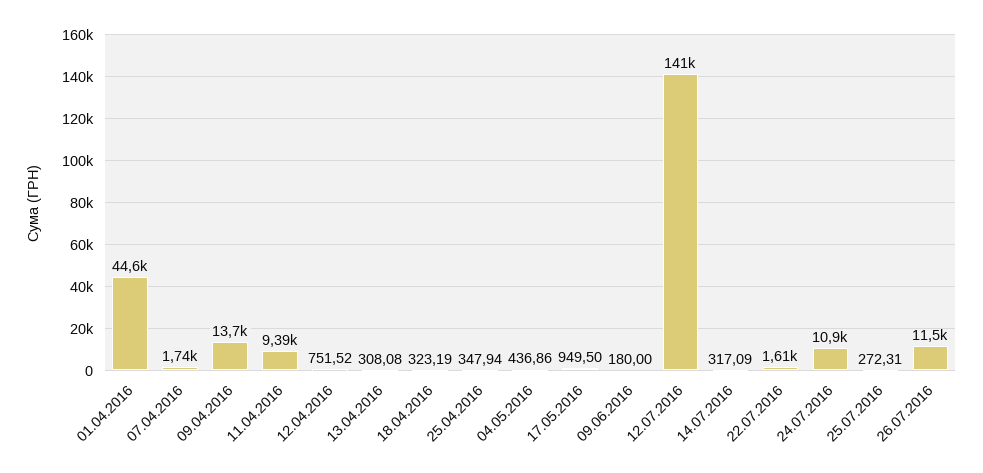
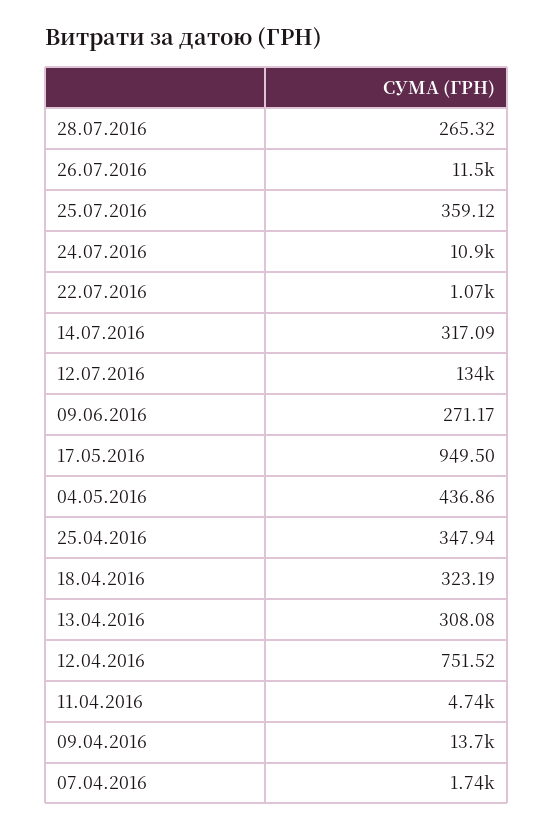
01.04.2016: 44600 -> none
11.04.2016: 9390 -> 4740
09.06.2016: 180 -> 271.17
12.07.2016: 141000 -> 134000
22.07.2016: 1610 -> 1070
25.07.2016: 272.31 -> 359.12
28.07.2016: none -> 265.32

